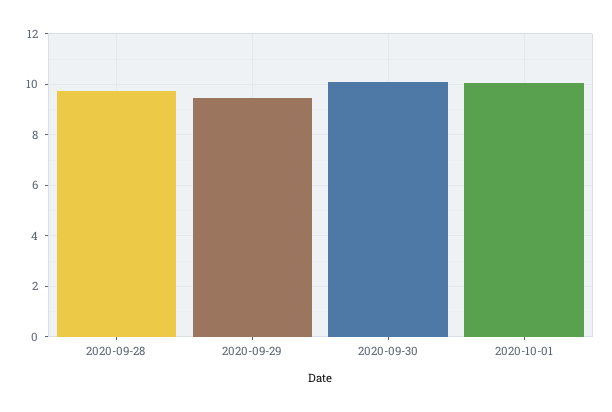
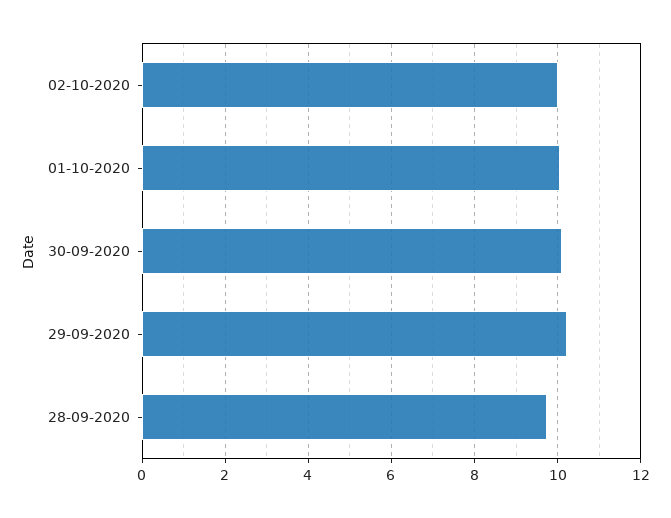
2020-09-29: 9.5 -> 10.2
02-10-2020: none -> 10

